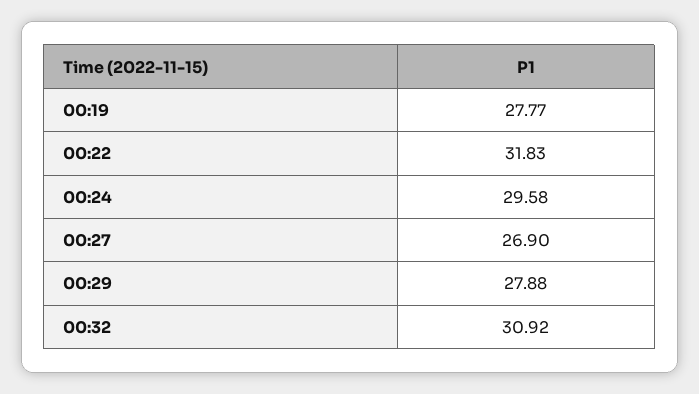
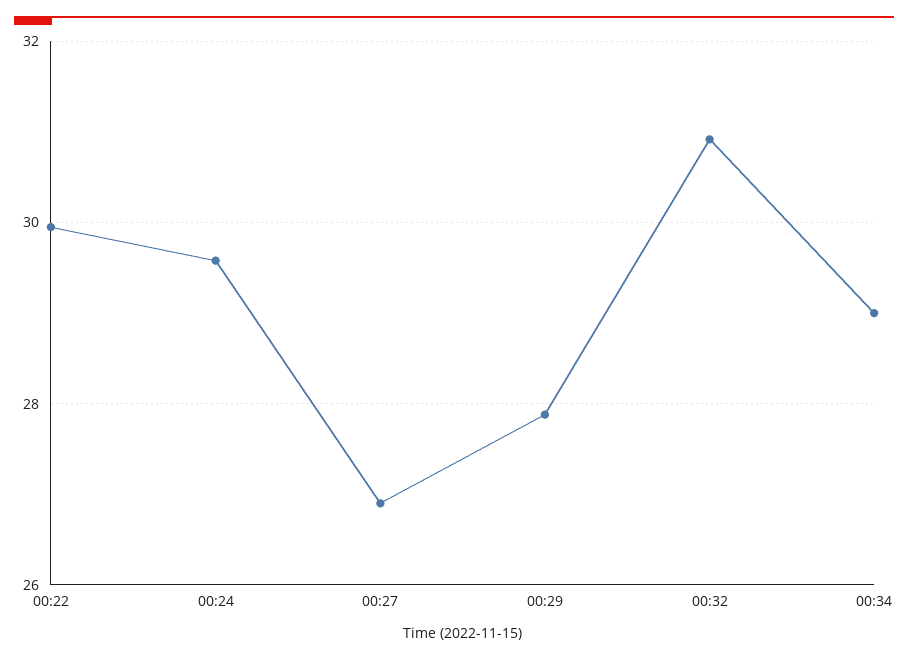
00:19: 27.77 -> none
00:22: 31.83 -> 30
00:34: none -> 29

